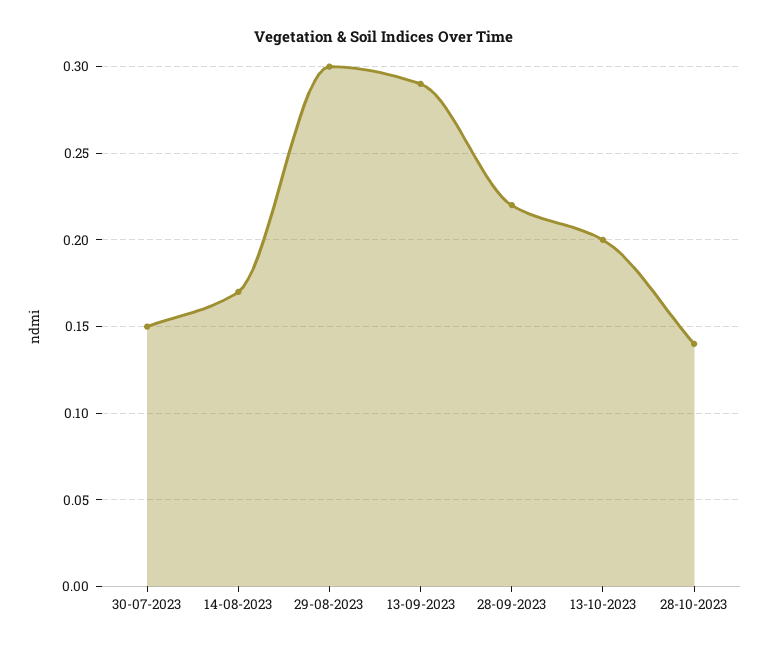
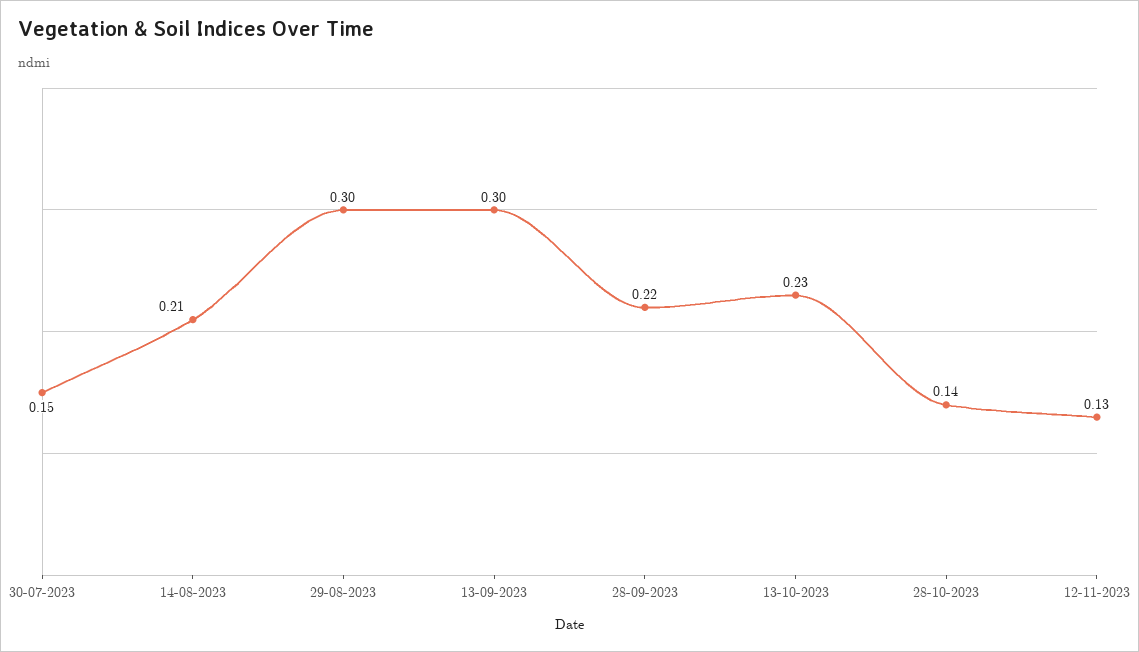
14-08-2023: 0.17 -> 0.21
13-09-2023: 0.29 -> 0.3
13-10-2023: 0.2 -> 0.23
12-11-2023: none -> 0.13

